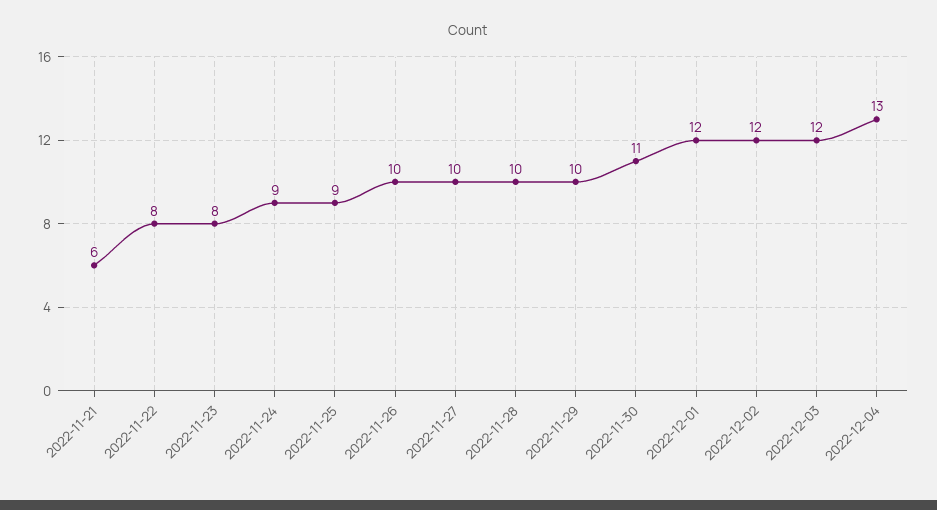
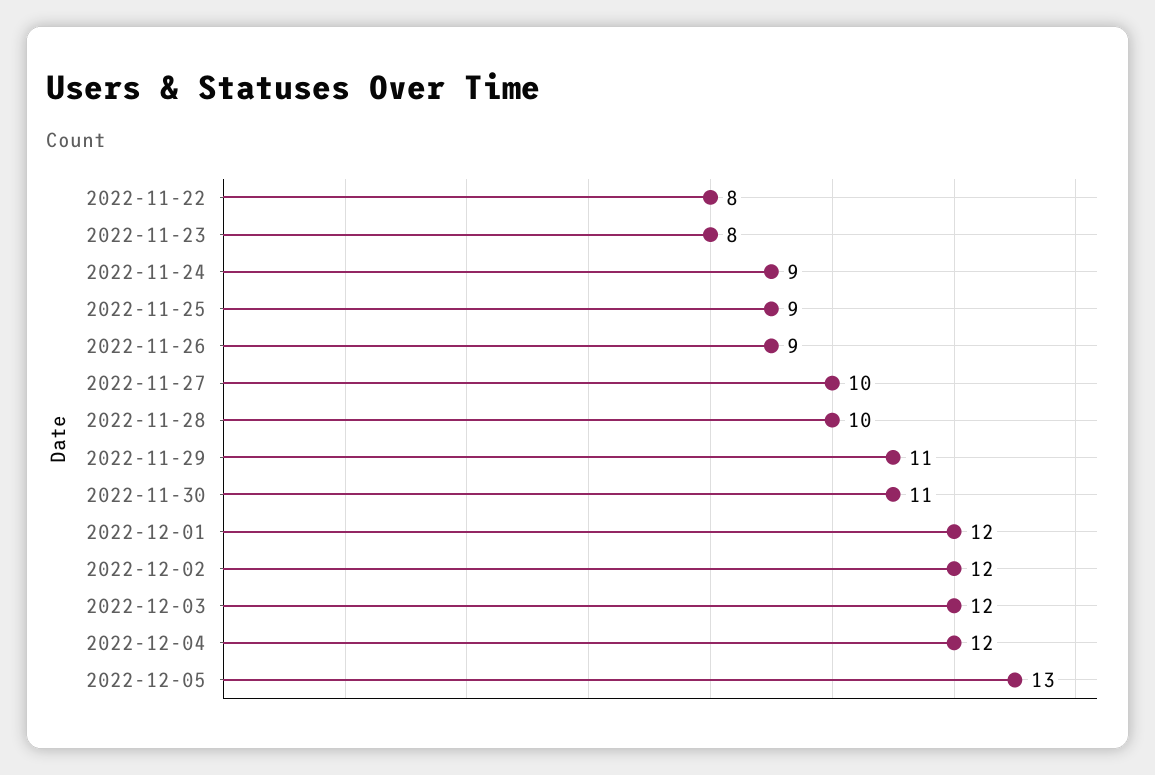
2022-11-21: 6 -> none
2022-11-26: 10 -> 9
2022-11-29: 10 -> 11
2022-12-04: 13 -> 12
2022-12-05: none -> 13

